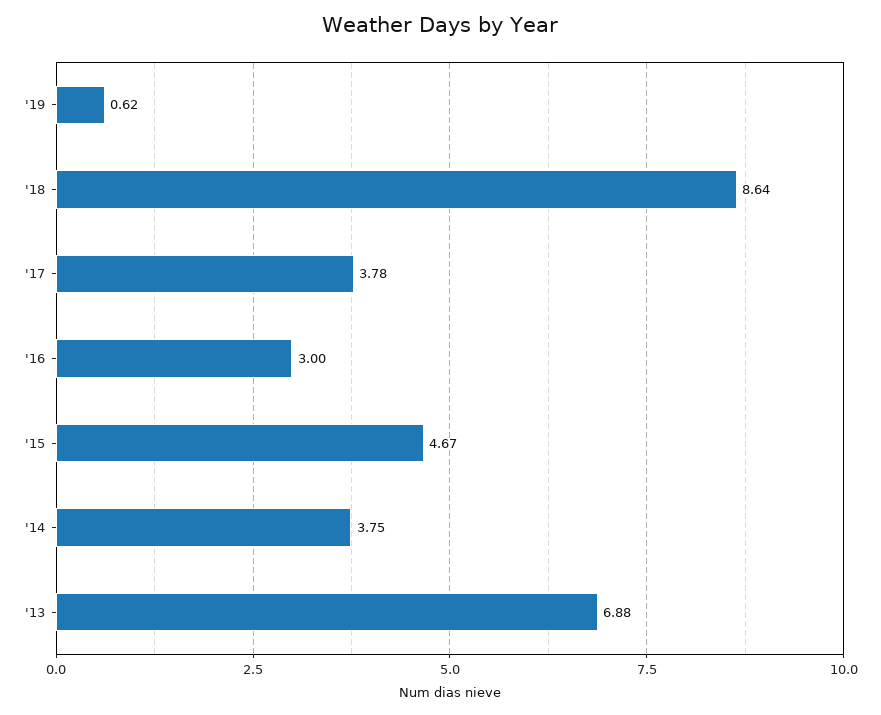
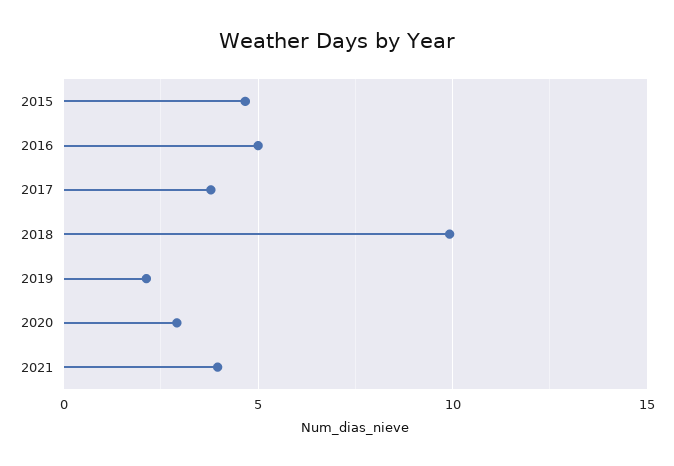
'19: 0.62 -> 2
'18: 8.64 -> 10
'16: 3 -> 5
'14: 3.75 -> none
'13: 6.88 -> none
2020: none -> 3
2021: none -> 4

